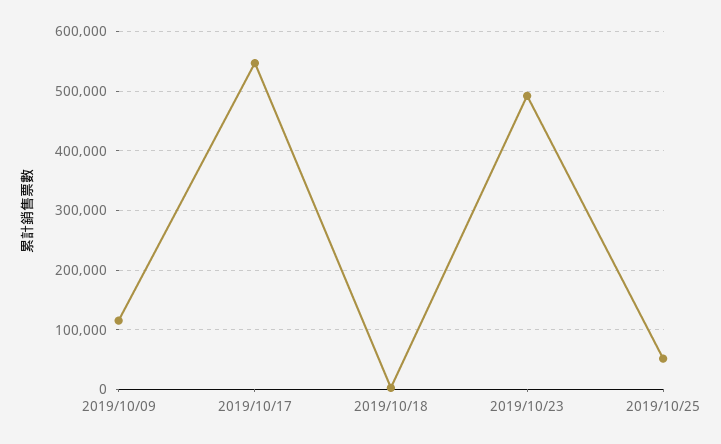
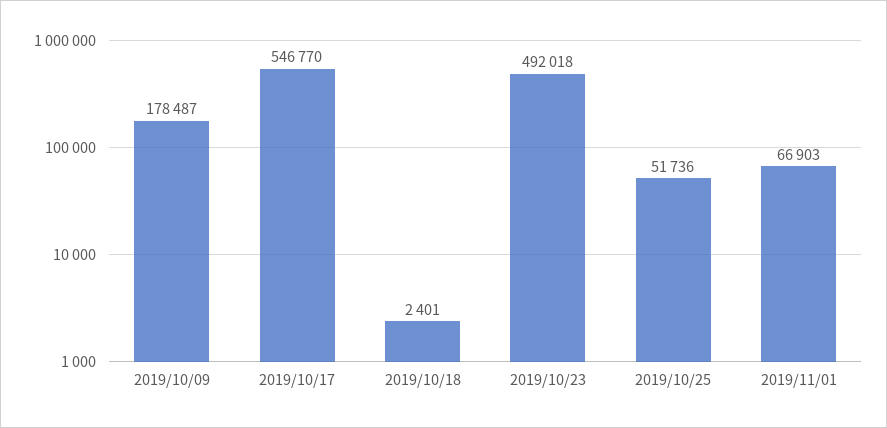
2019/10/09: 120000 -> 178487
2019/11/01: none -> 66903

